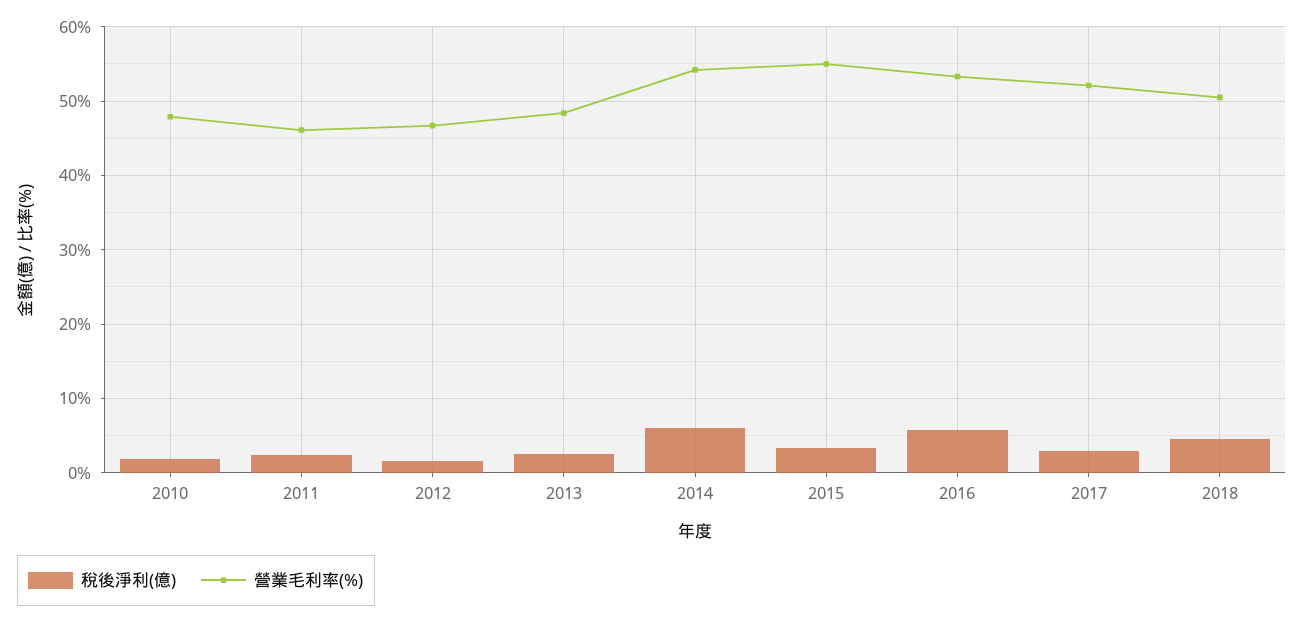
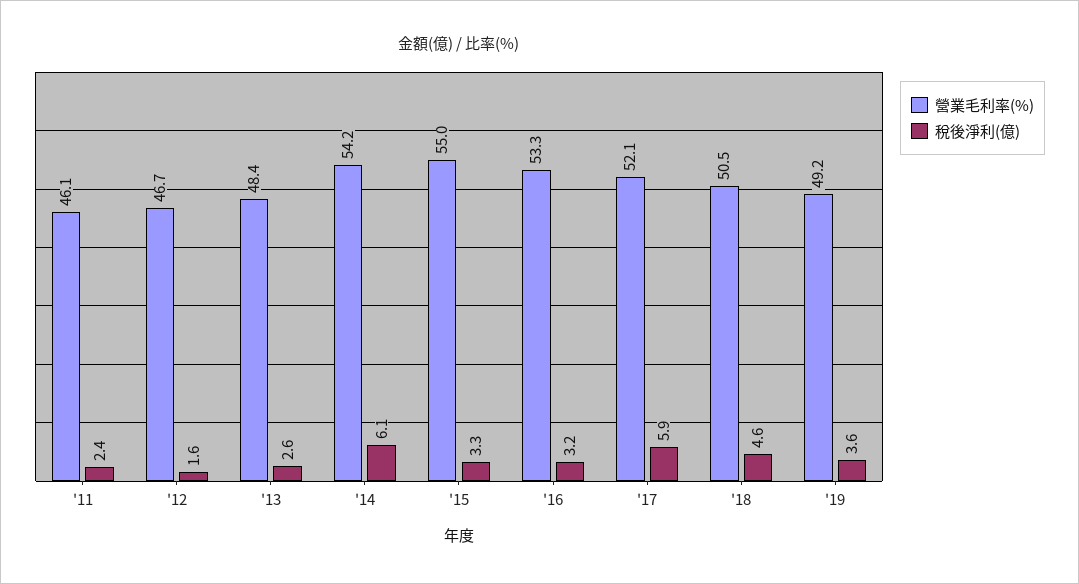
稅後淨利(億), 2010: 2 -> none
營業毛利率(%), 2010: 48 -> none
稅後淨利(億), 2016: 6 -> 3.2
稅後淨利(億), 2017: 3 -> 5.9
營業毛利率(%), '19: none -> 49.2
稅後淨利(億), '19: none -> 3.6

